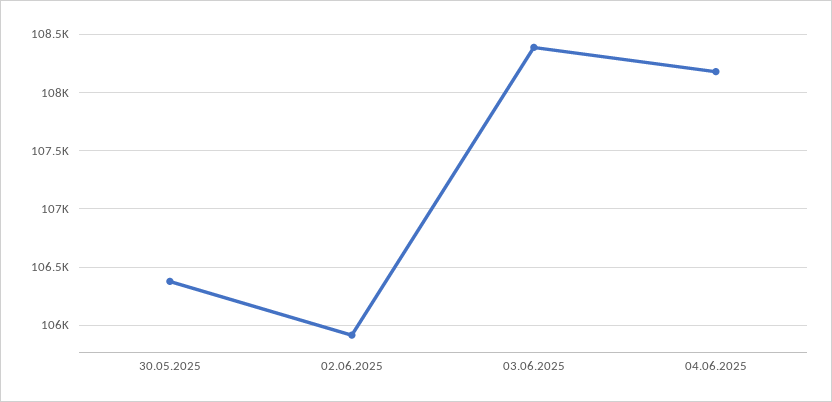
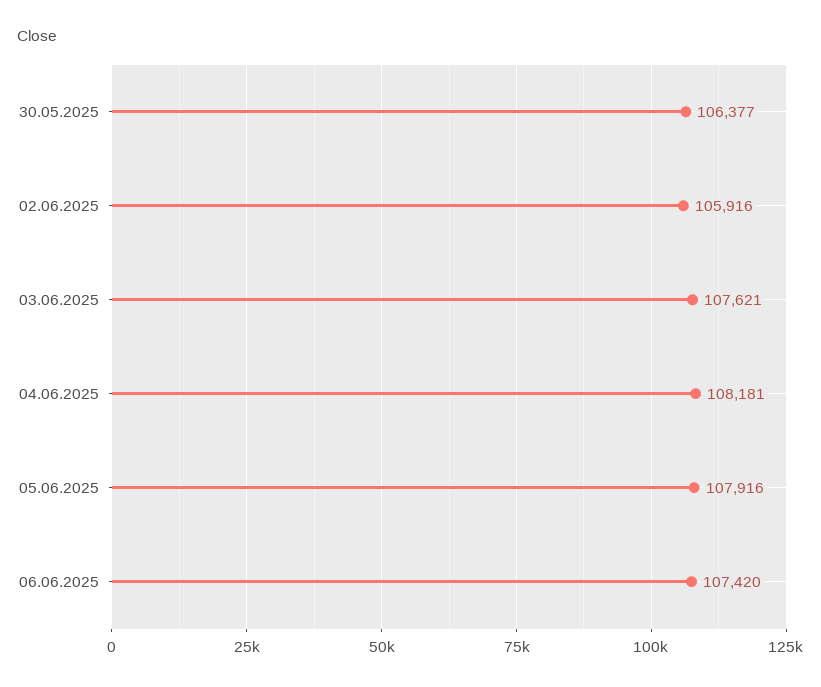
03.06.2025: 108400 -> 107621
05.06.2025: none -> 107916
06.06.2025: none -> 107420

